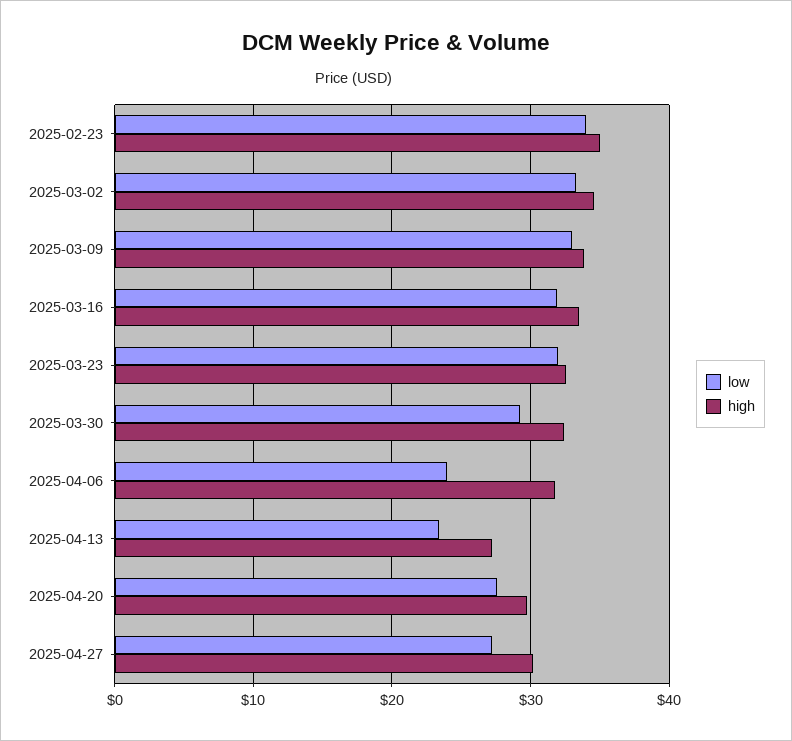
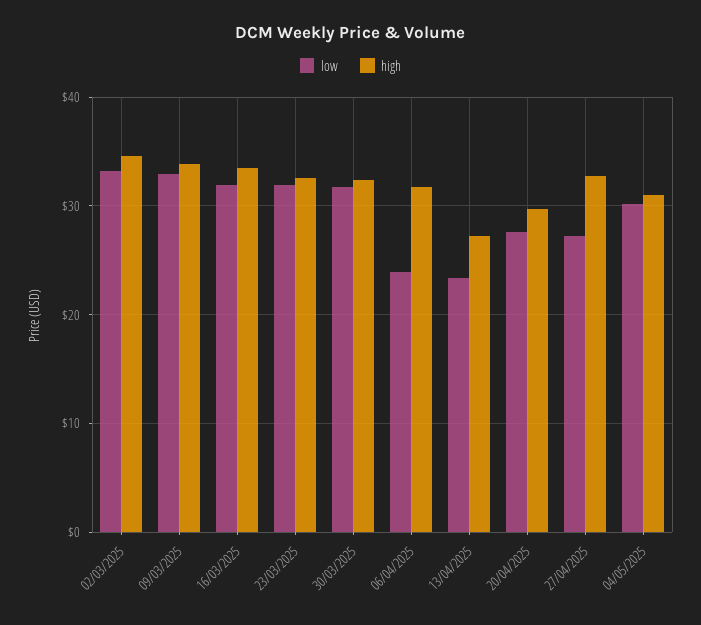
low, 2025-02-23: 34 -> none
high, 2025-02-23: 35 -> none
low, 2025-03-30: 29 -> 32
high, 2025-04-27: 30 -> 33
low, 04/05/2025: none -> 30
high, 04/05/2025: none -> 31

